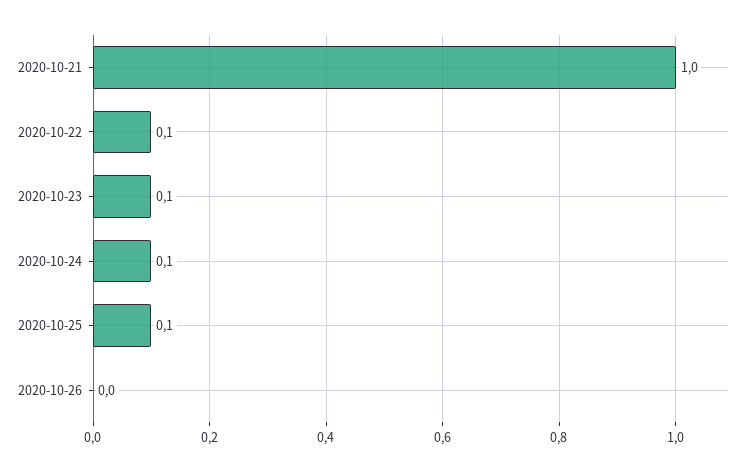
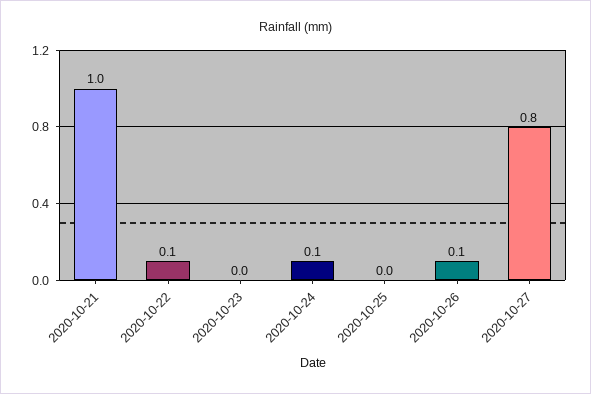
2020-10-23: 0.1 -> 0
2020-10-25: 0.1 -> 0
2020-10-26: 0 -> 0.1
2020-10-27: none -> 0.8

